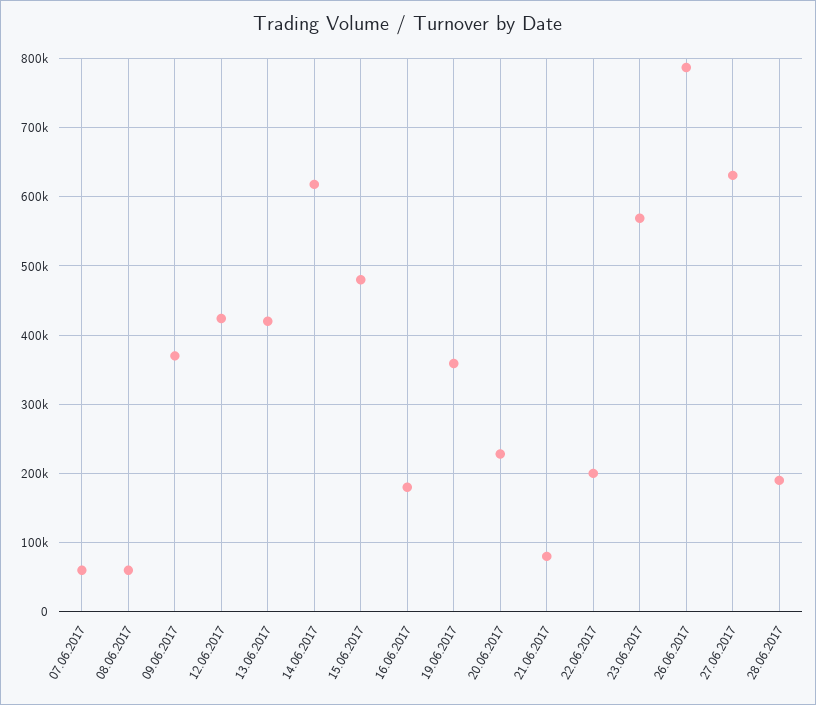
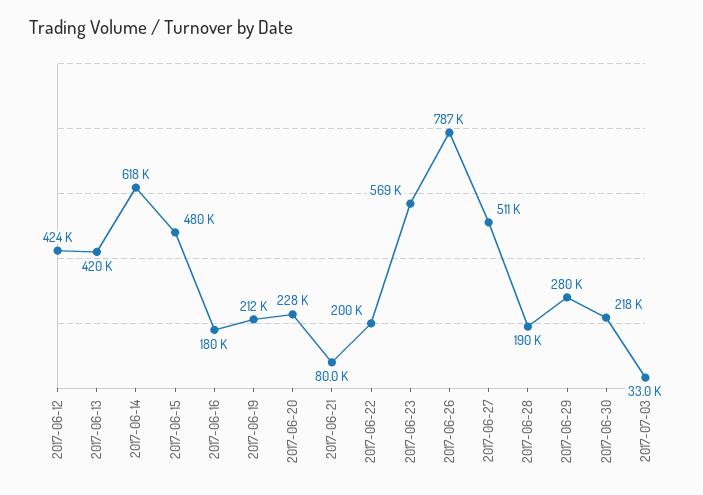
07.06.2017: 60000 -> none
08.06.2017: 60000 -> none
09.06.2017: 370000 -> none
19.06.2017: 360000 -> 212000
27.06.2017: 630000 -> 511000
2017-06-29: none -> 280000
2017-06-30: none -> 218000
2017-07-03: none -> 33000

